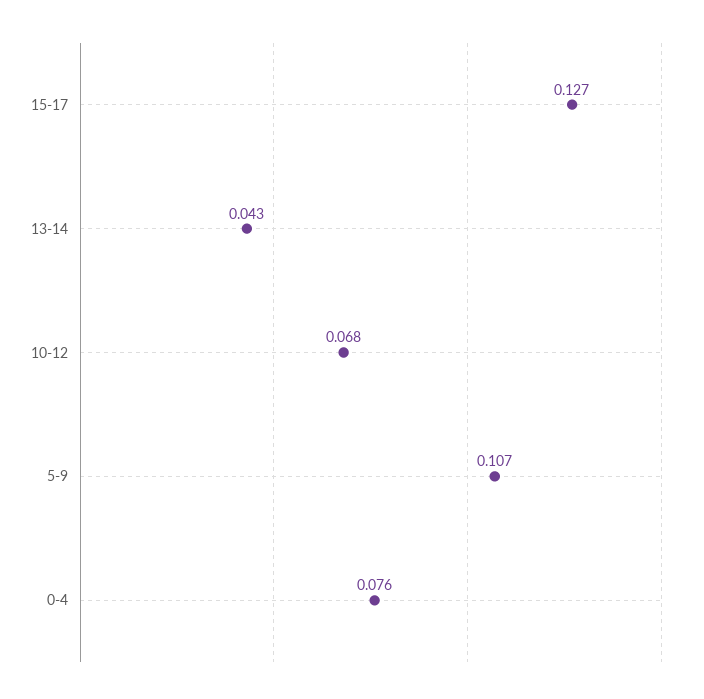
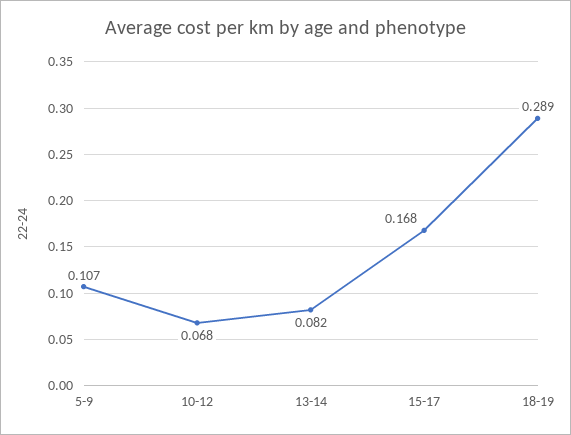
15-17: 0.127 -> 0.168
13-14: 0.043 -> 0.082
0-4: 0.076 -> none
18-19: none -> 0.289

